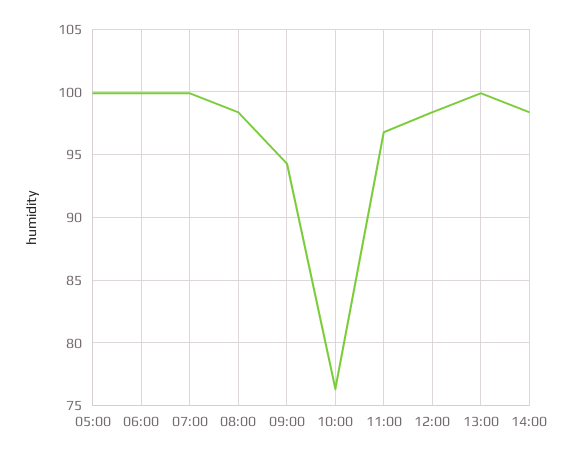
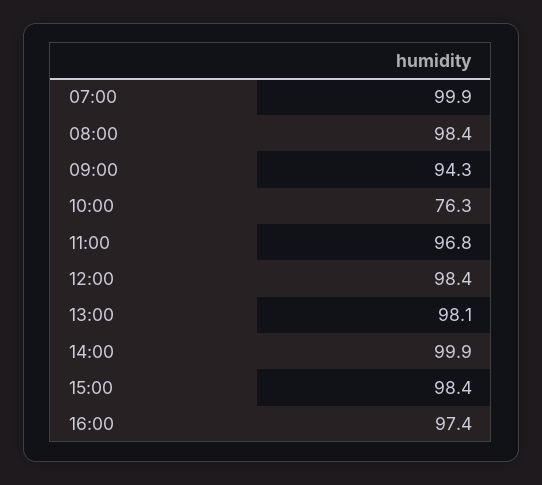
05:00: 100 -> none
06:00: 100 -> none
13:00: 100 -> 98.1
14:00: 98.5 -> 99.9
15:00: none -> 98.4
16:00: none -> 97.4

